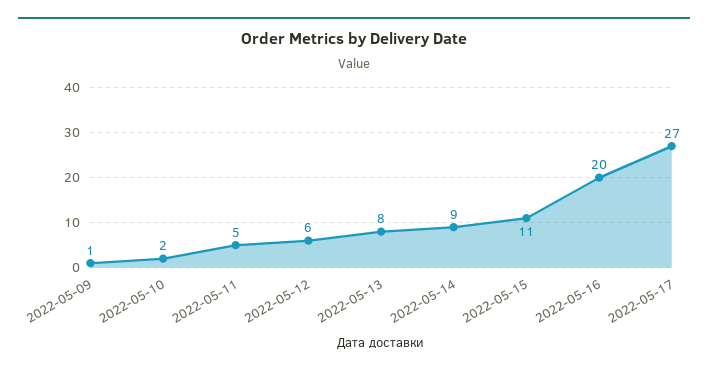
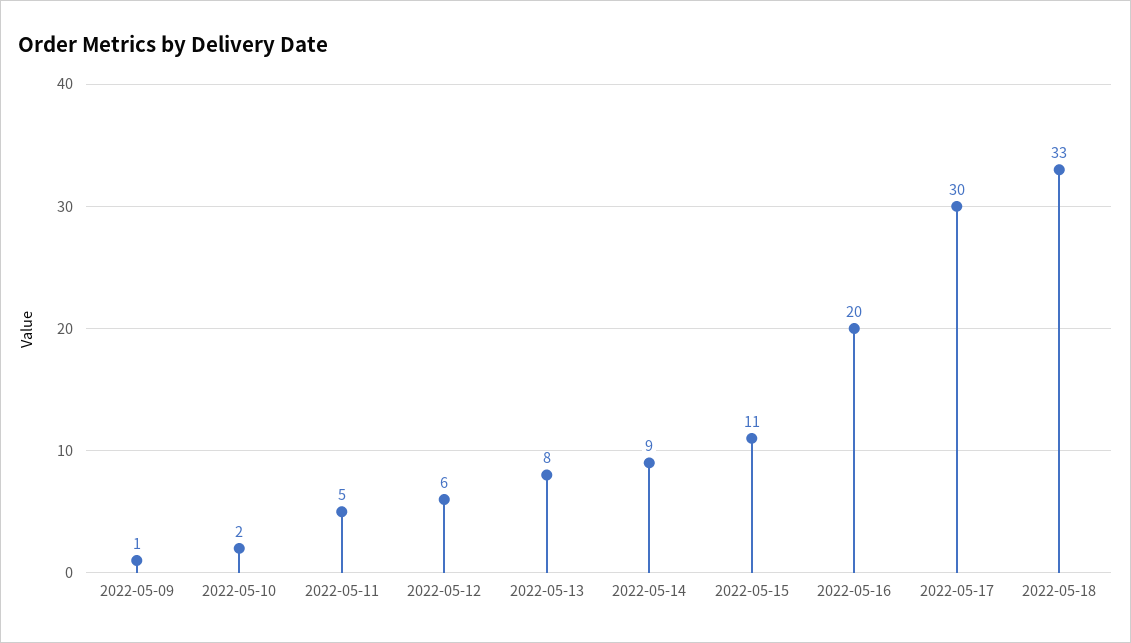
2022-05-17: 27 -> 30
2022-05-18: none -> 33

